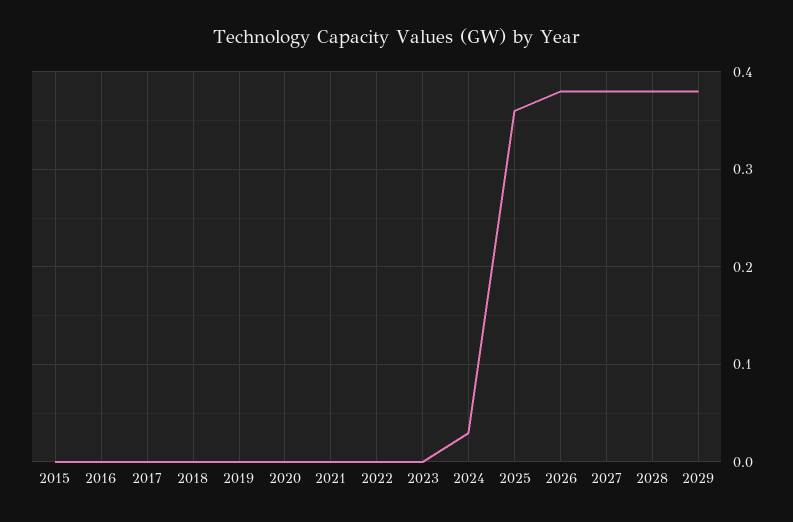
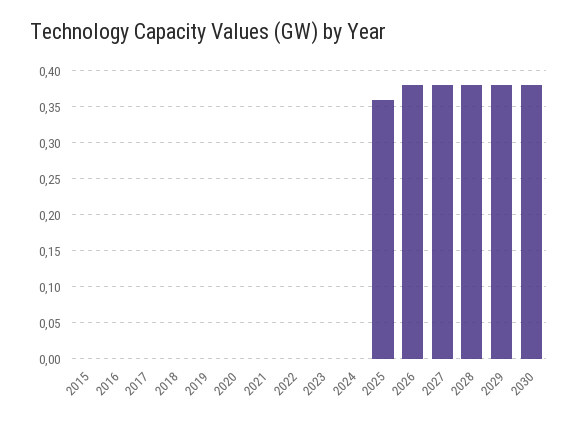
2024: 0.03 -> 0
2030: none -> 0.38

